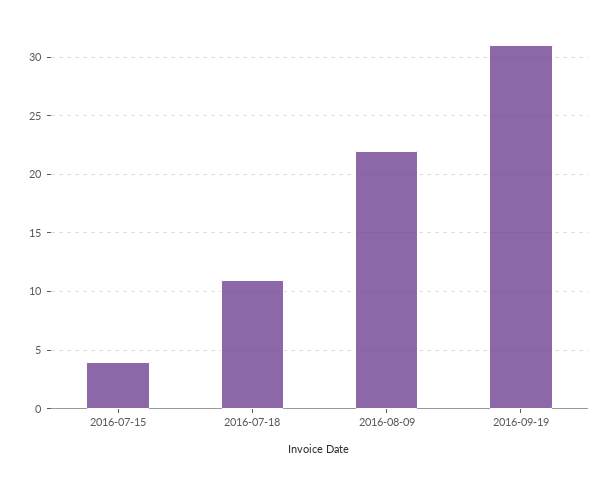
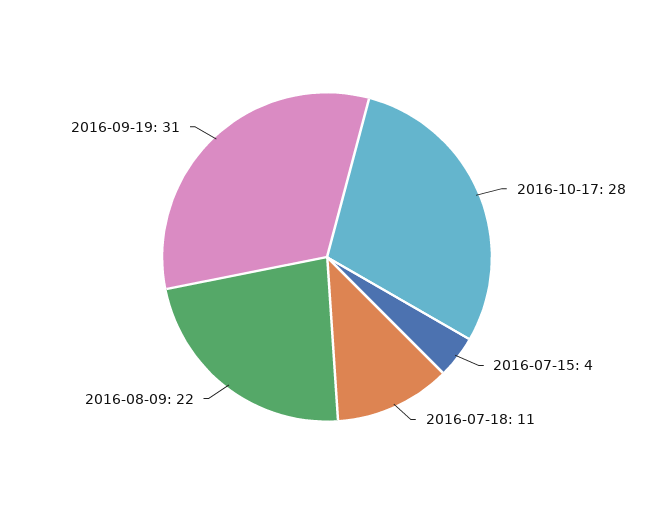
2016-10-17: none -> 28

